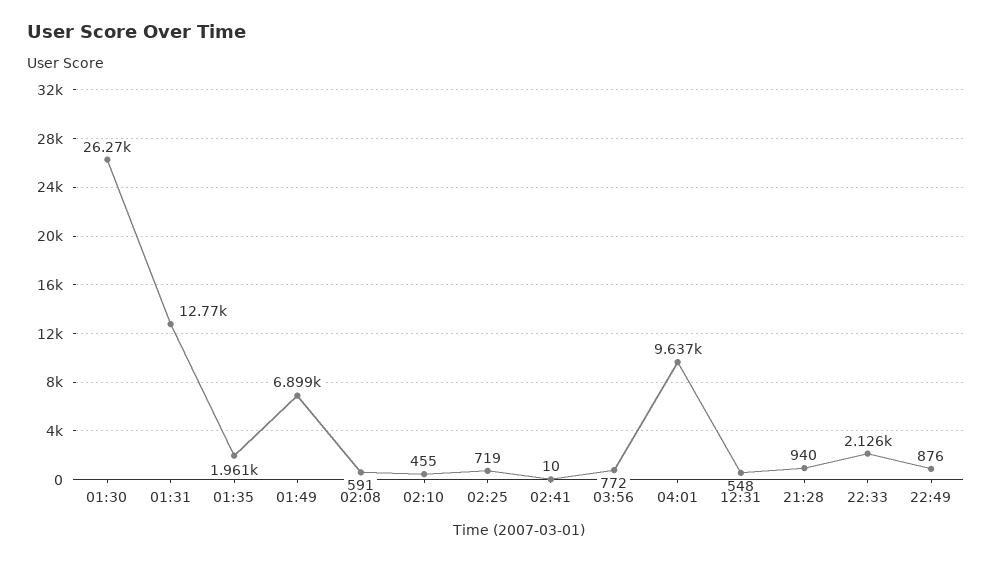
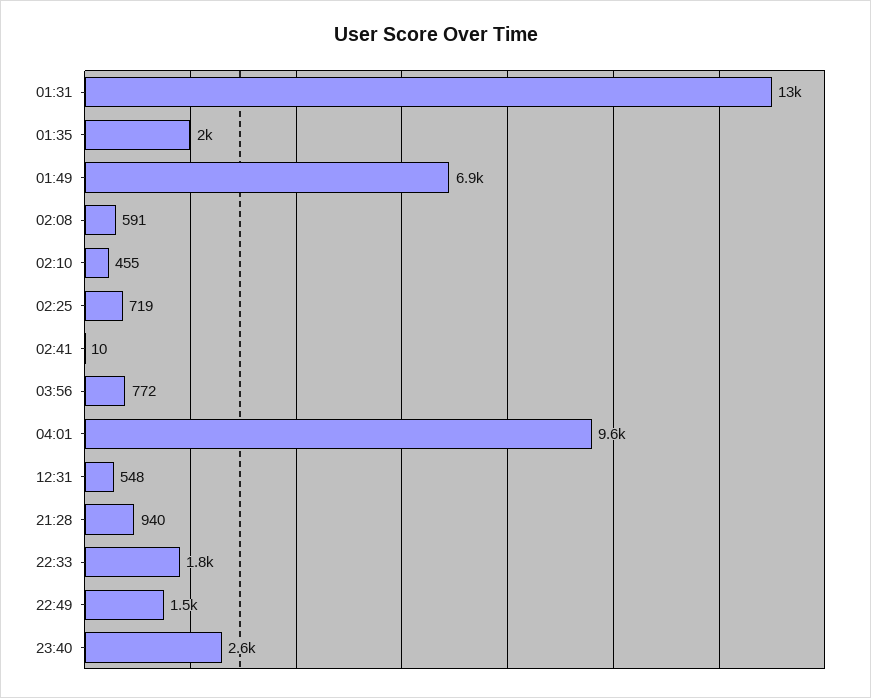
01:30: 26270 -> none
22:33: 2126 -> 1800
22:49: 876 -> 1500
23:40: none -> 2600

